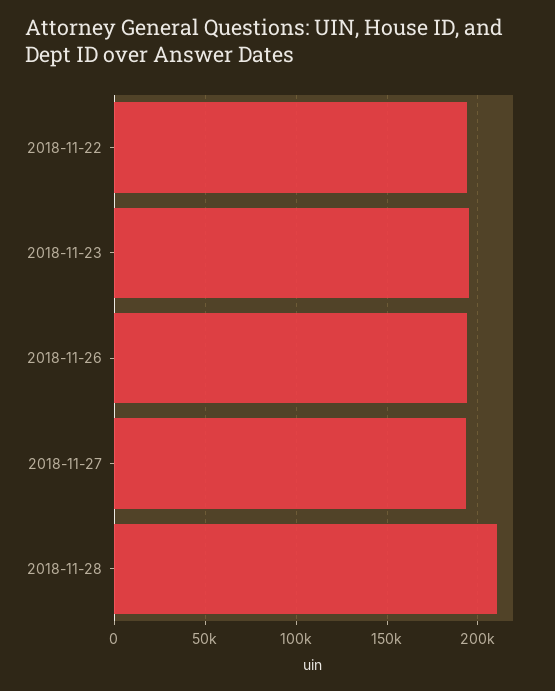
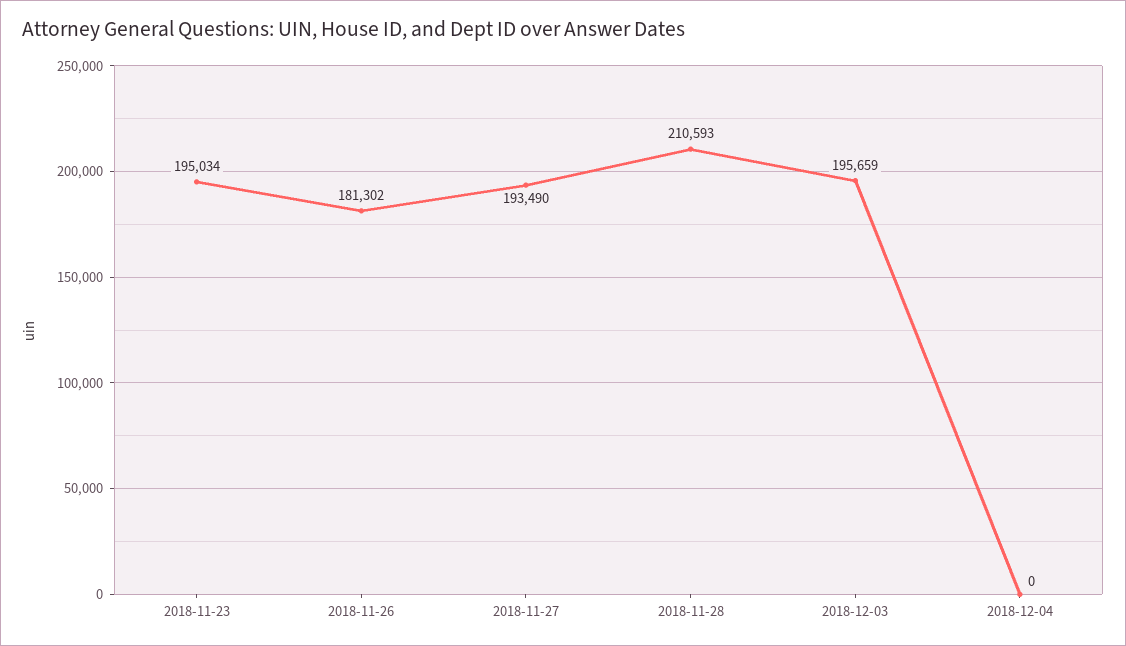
2018-11-22: 195000 -> none
2018-11-26: 195000 -> 181302
2018-12-03: none -> 195659
2018-12-04: none -> 0

